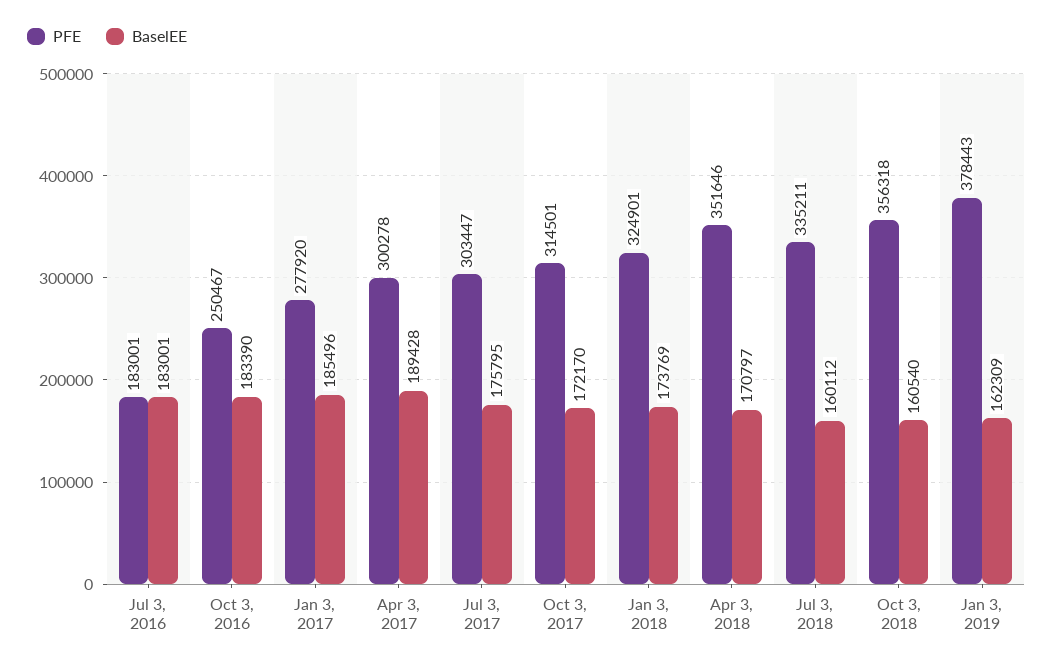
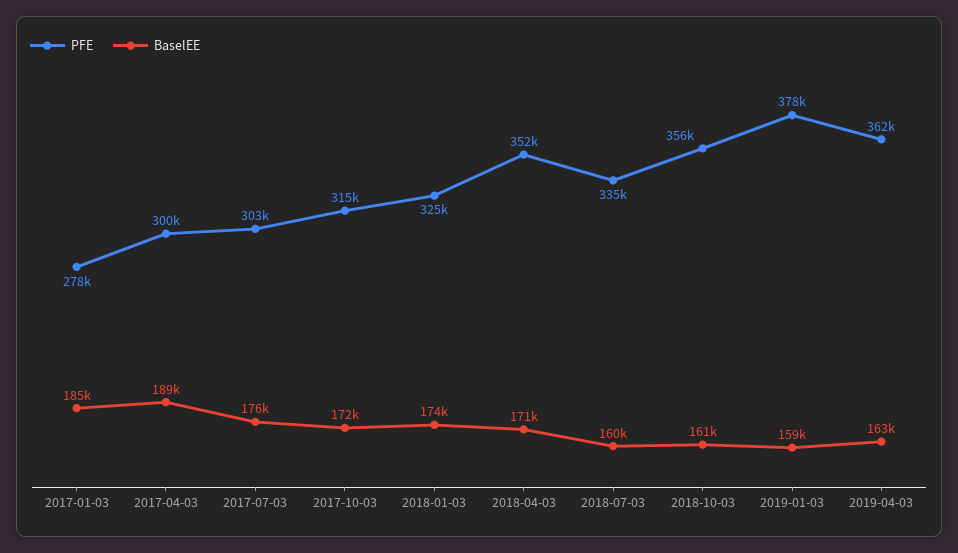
PFE, Jul 3, 2016: 183001 -> none
BaselEE, Jul 3, 2016: 183001 -> none
PFE, Oct 3, 2016: 250467 -> none
BaselEE, Oct 3, 2016: 183390 -> none
BaselEE, Jan 3, 2019: 162309 -> 159000
PFE, 2019-04-03: none -> 362000
BaselEE, 2019-04-03: none -> 163000

